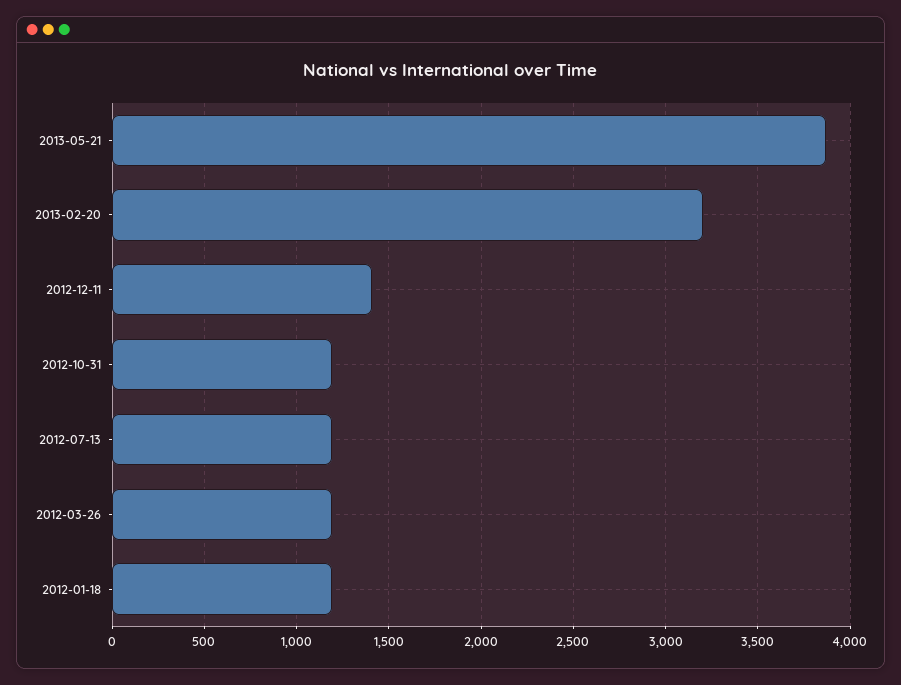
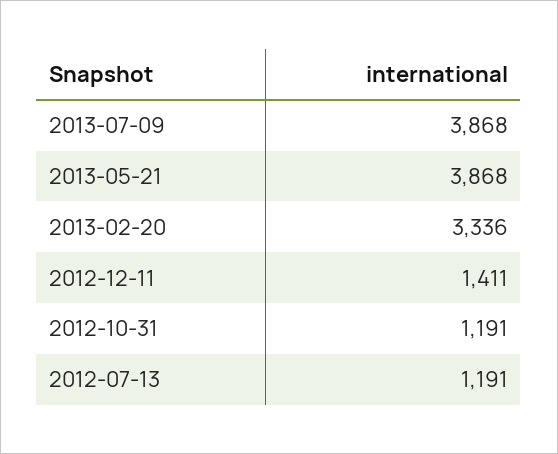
2013-02-20: 3200 -> 3336
2012-03-26: 1200 -> none
2012-01-18: 1200 -> none
2013-07-09: none -> 3868

